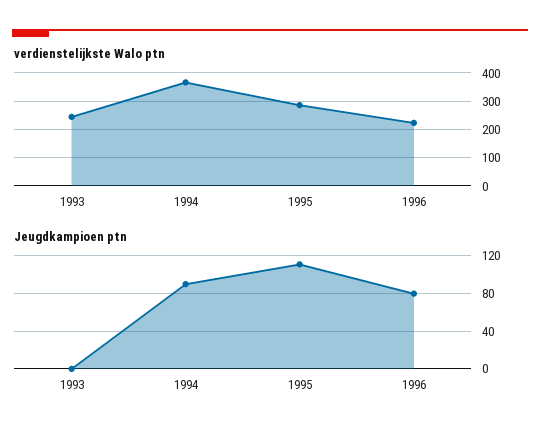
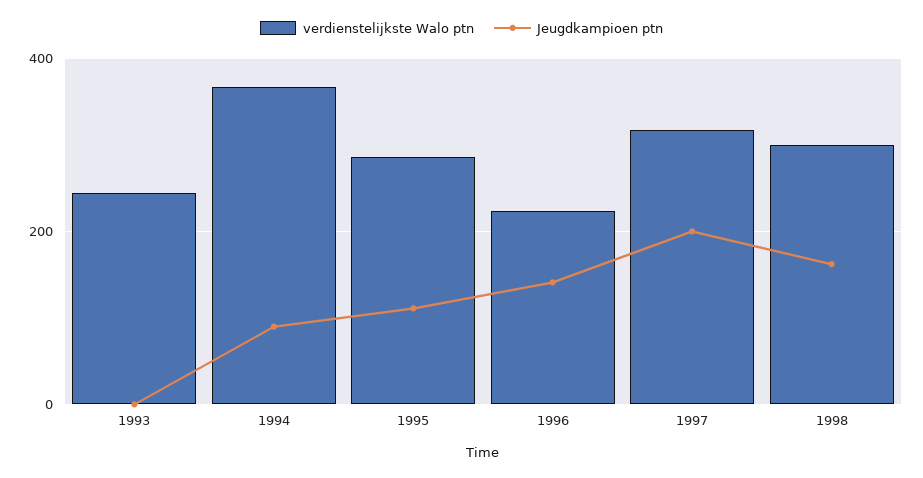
Jeugdkampioen ptn, 1996: 80 -> 140
verdienstelijkste Walo ptn, 1997: none -> 320
Jeugdkampioen ptn, 1997: none -> 200
verdienstelijkste Walo ptn, 1998: none -> 300
Jeugdkampioen ptn, 1998: none -> 160

